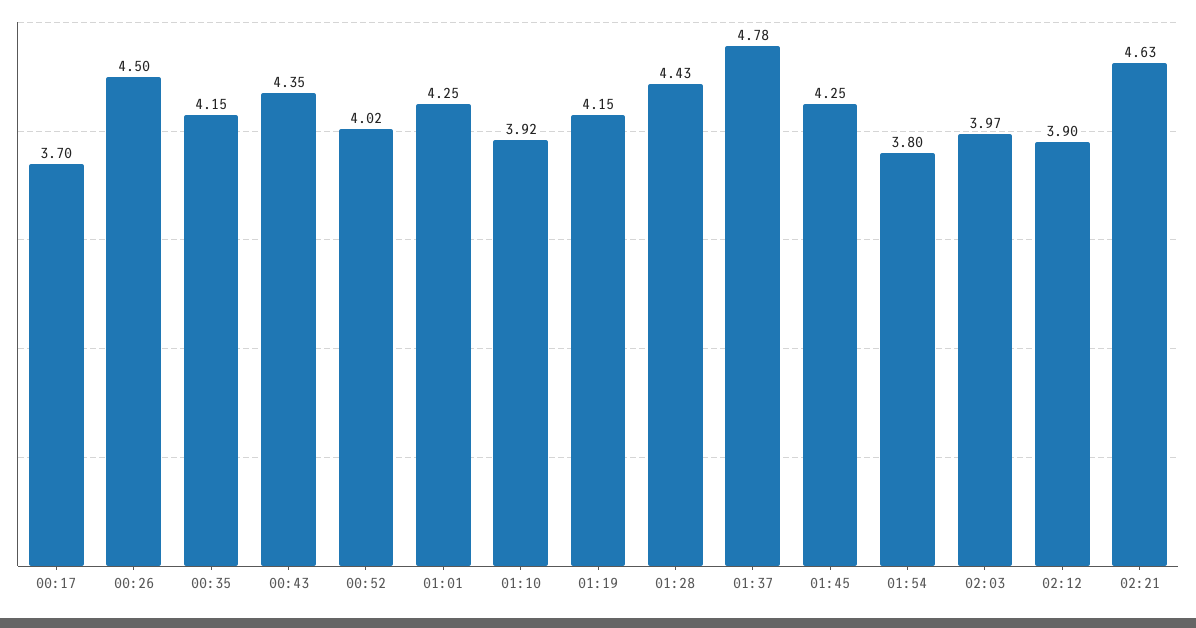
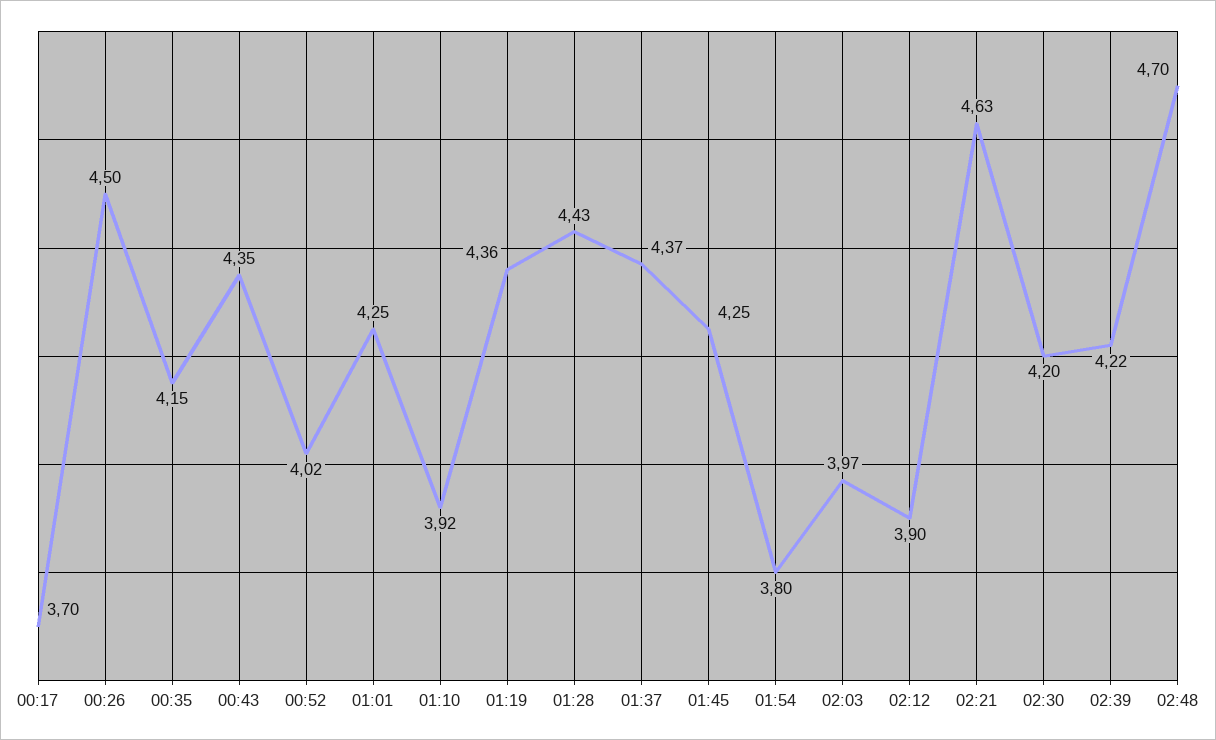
01:19: 4.15 -> 4.36
01:37: 4.78 -> 4.37
02:30: none -> 4.2
02:39: none -> 4.22
02:48: none -> 4.7

